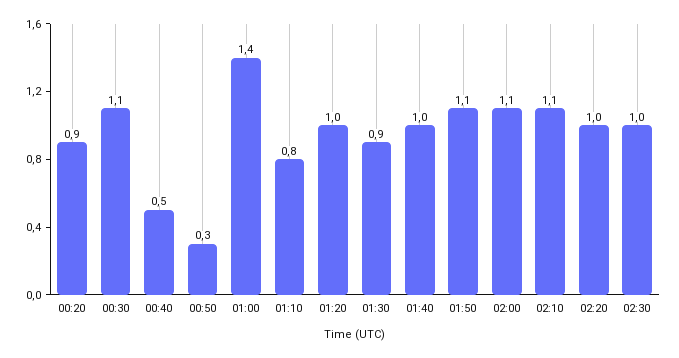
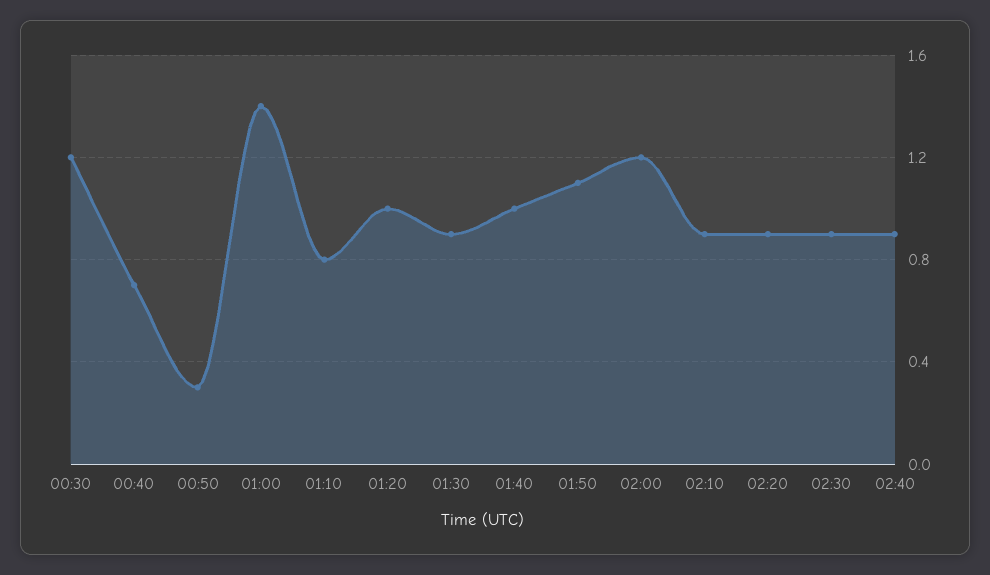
00:20: 0.9 -> none
00:30: 1.1 -> 1.2
00:40: 0.5 -> 0.7
02:00: 1.1 -> 1.2
02:10: 1.1 -> 0.9
02:20: 1 -> 0.9
02:30: 1 -> 0.9
02:40: none -> 0.9

